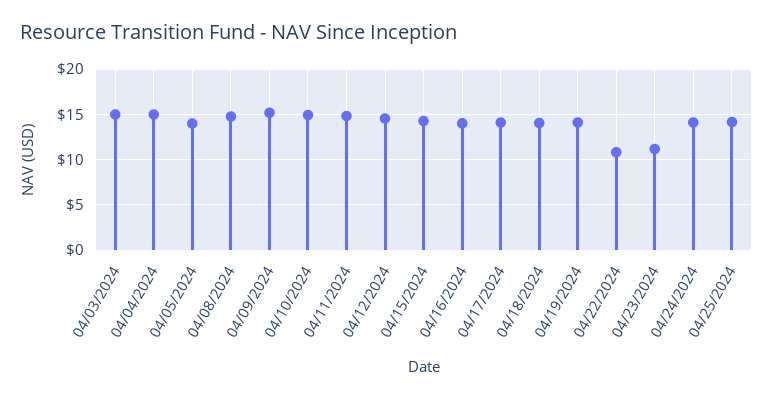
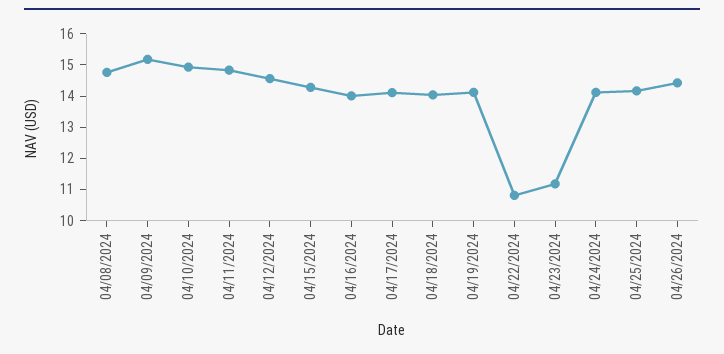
04/03/2024: 15 -> none
04/04/2024: 15 -> none
04/05/2024: 14 -> none
04/26/2024: none -> 14.5

